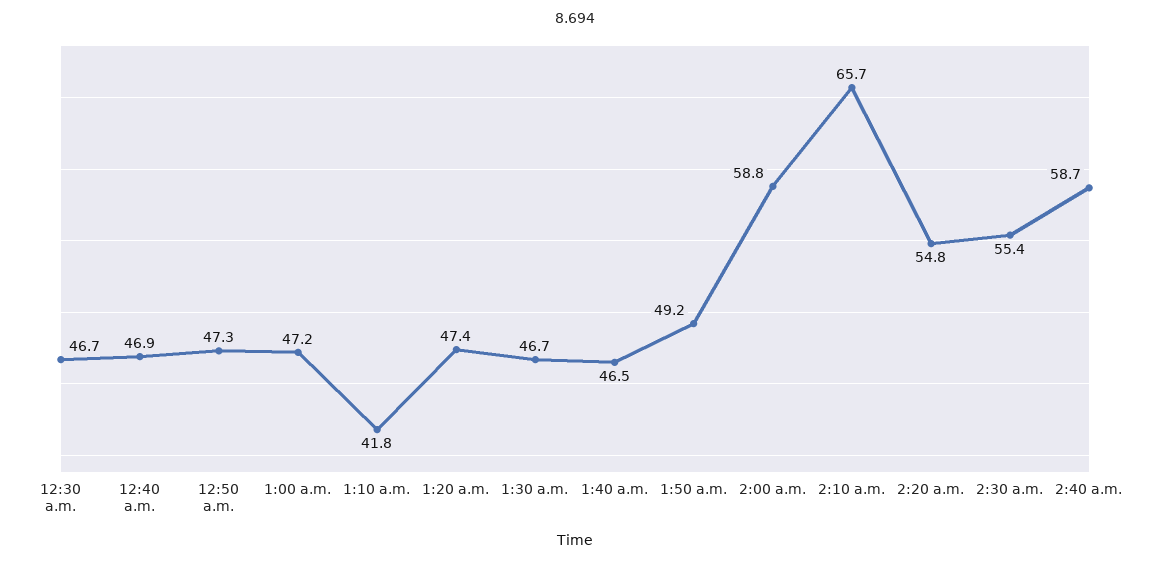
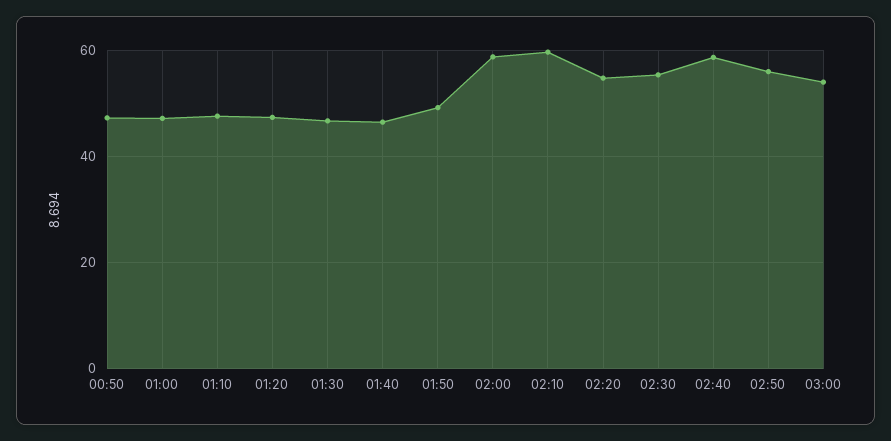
12:30 a.m.: 46.7 -> none
12:40 a.m.: 46.9 -> none
1:10 a.m.: 41.8 -> 48
2:10 a.m.: 65.7 -> 60
02:50: none -> 56
03:00: none -> 54

